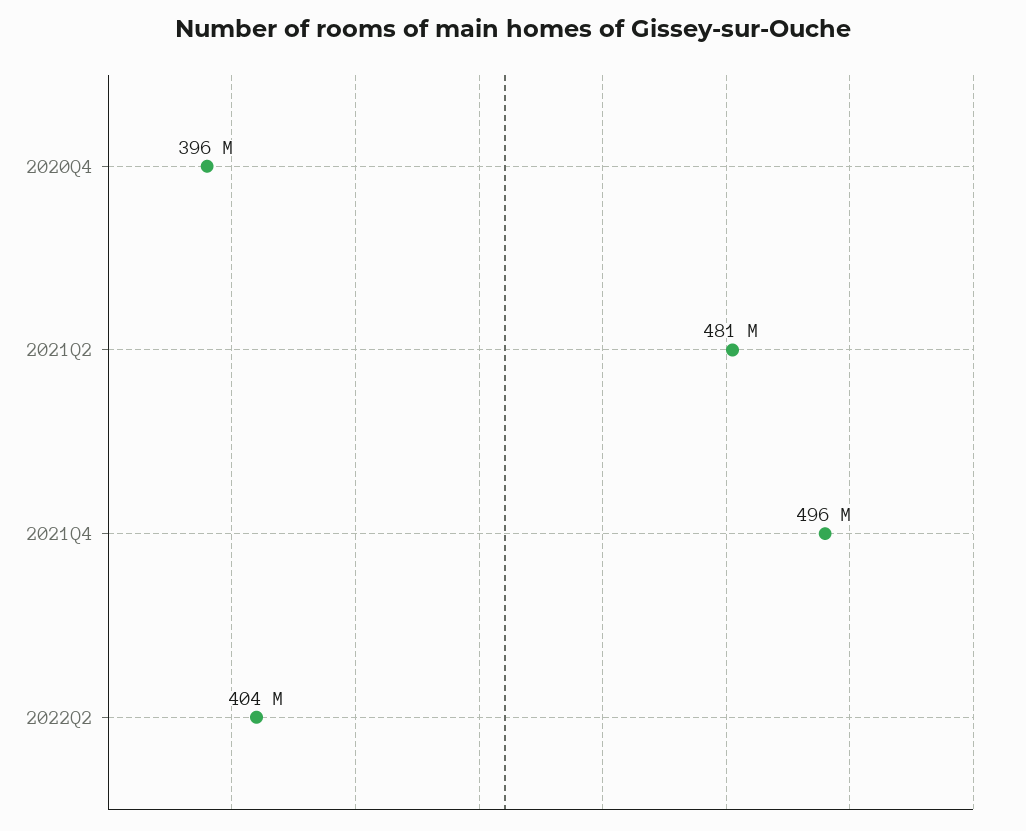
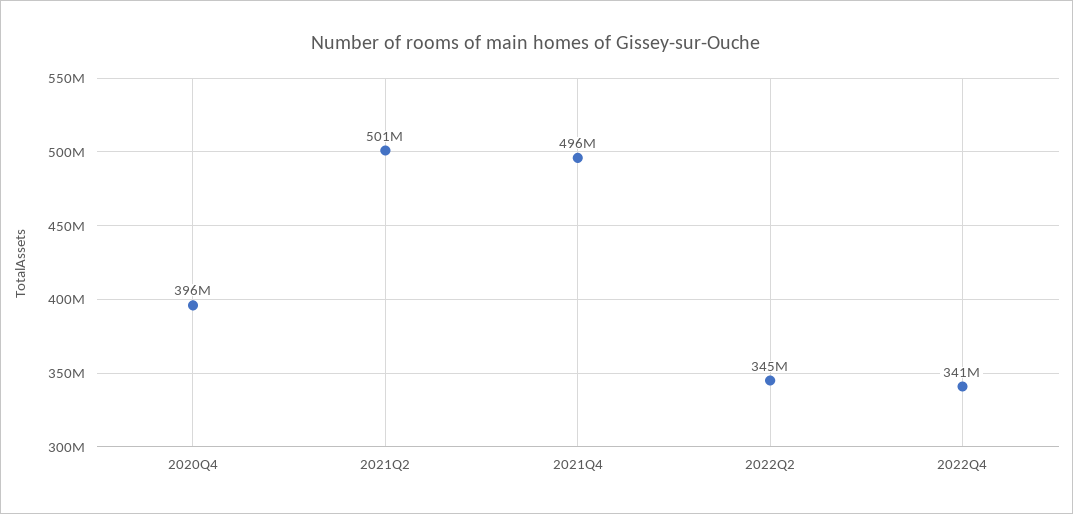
2021Q2: 481000000 -> 501000000
2022Q2: 404000000 -> 345000000
2022Q4: none -> 341000000

